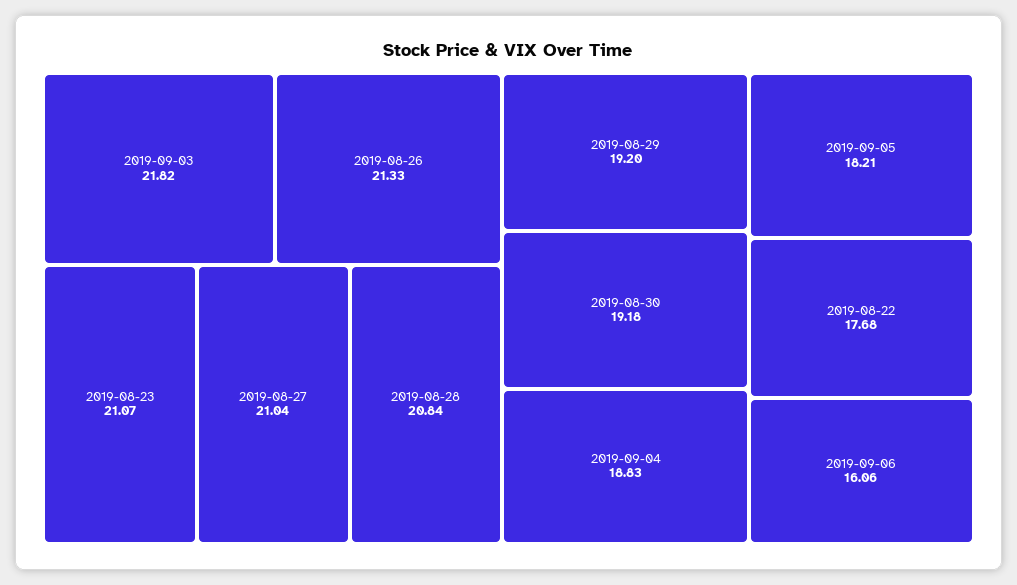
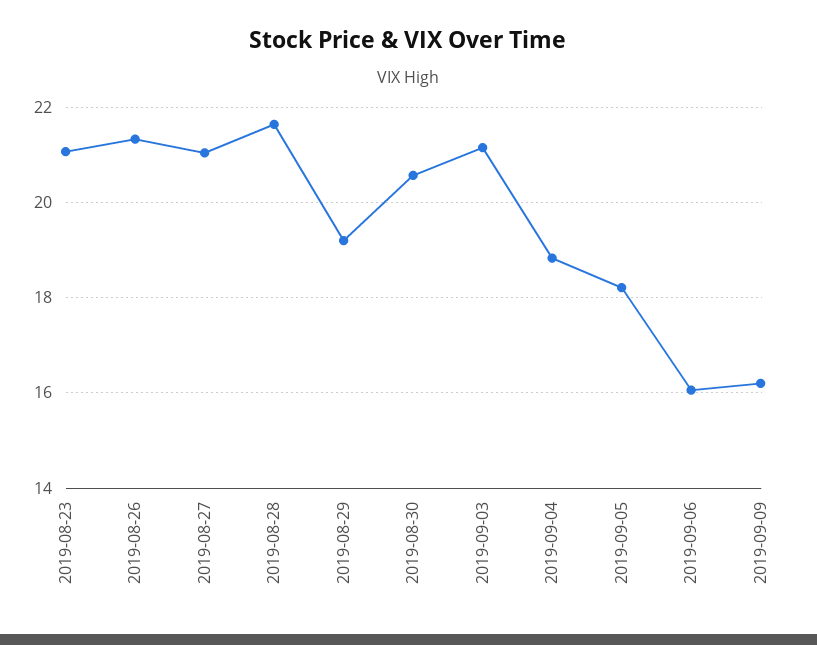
2019-09-03: 21.82 -> 21.2
2019-08-28: 20.84 -> 21.6
2019-08-30: 19.18 -> 20.6
2019-08-22: 17.68 -> none
2019-09-09: none -> 16.2

